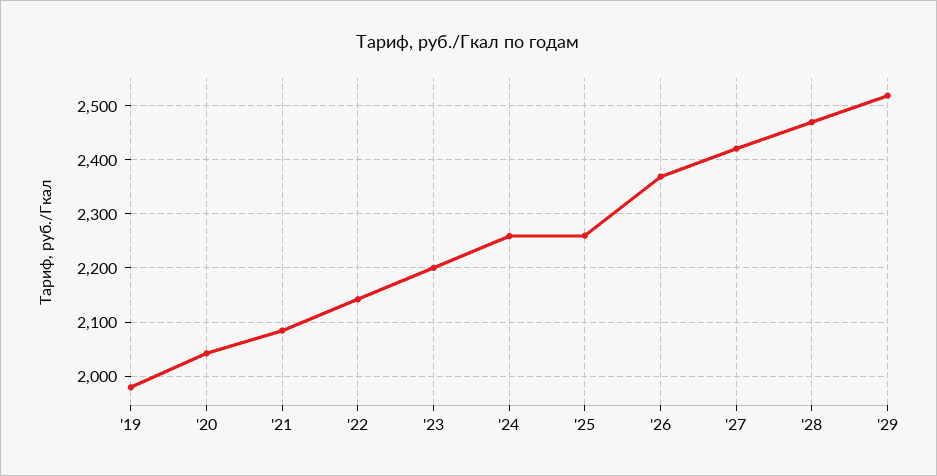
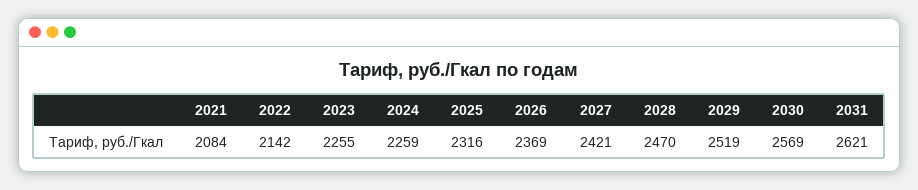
'19: 1980 -> none
'20: 2040 -> none
'23: 2200 -> 2255
'25: 2260 -> 2316
2030: none -> 2569
2031: none -> 2621

